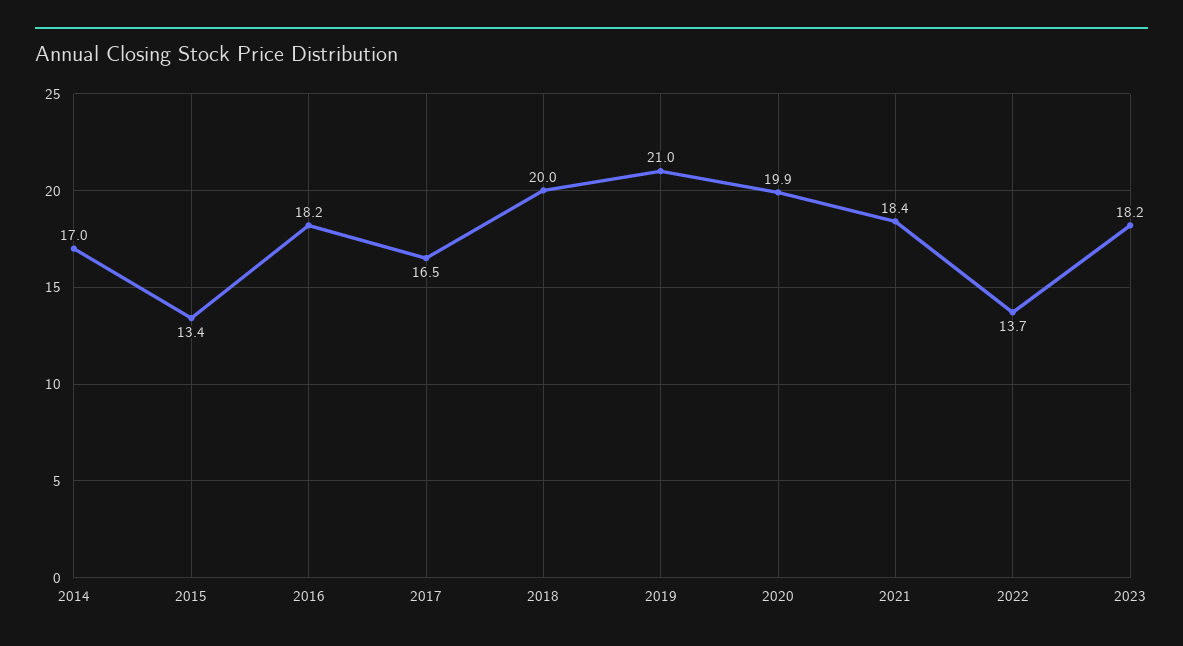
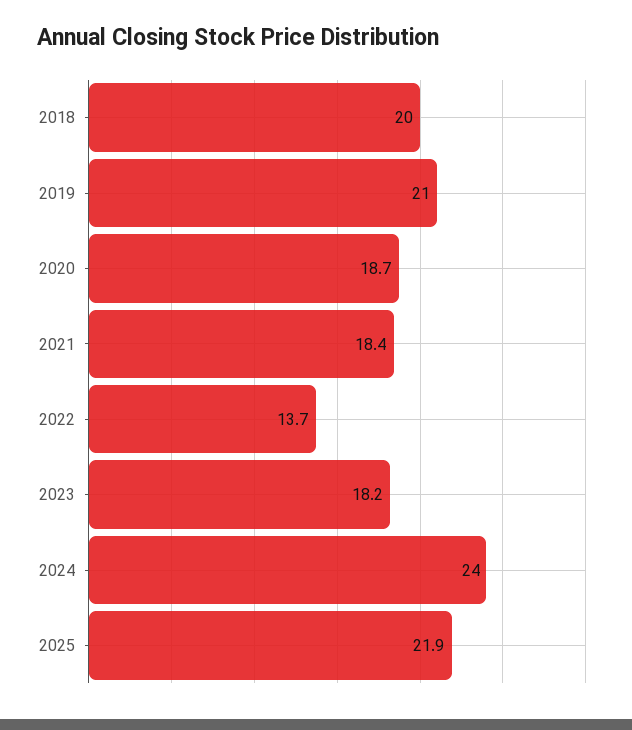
2014: 17 -> none
2015: 13.4 -> none
2016: 18.2 -> none
2017: 16.5 -> none
2020: 19.9 -> 18.7
2024: none -> 24
2025: none -> 21.9

